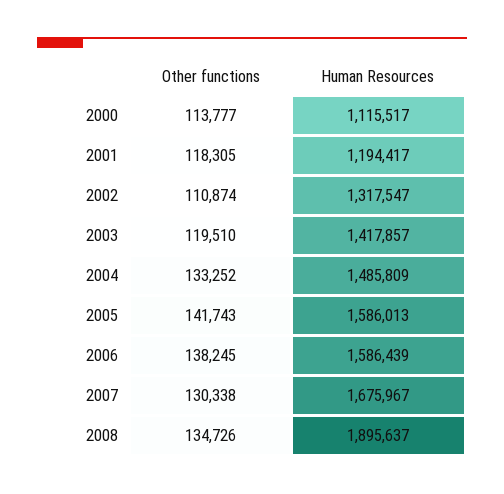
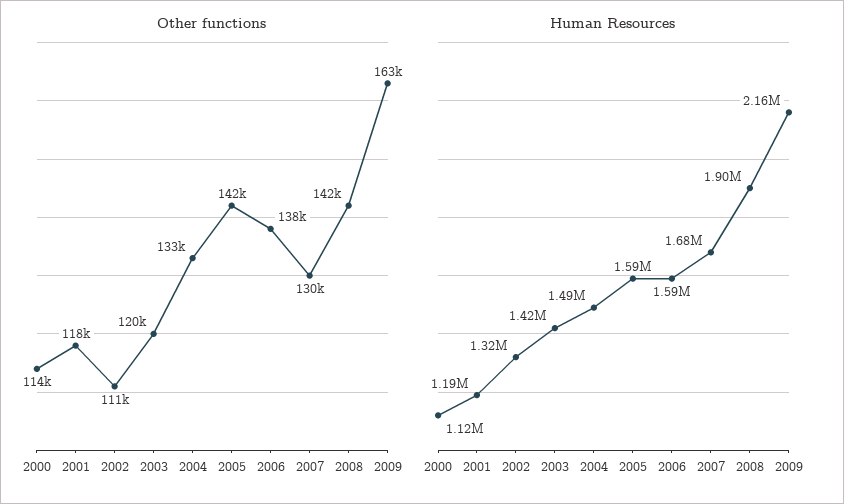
Other functions, 2008: 134726 -> 142000
Other functions, 2009: none -> 163000
Human Resources, 2009: none -> 2160000

